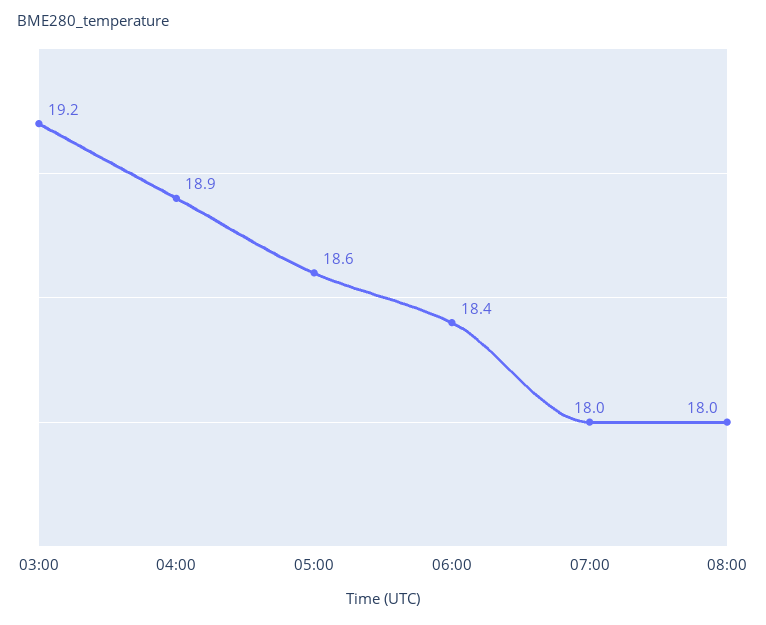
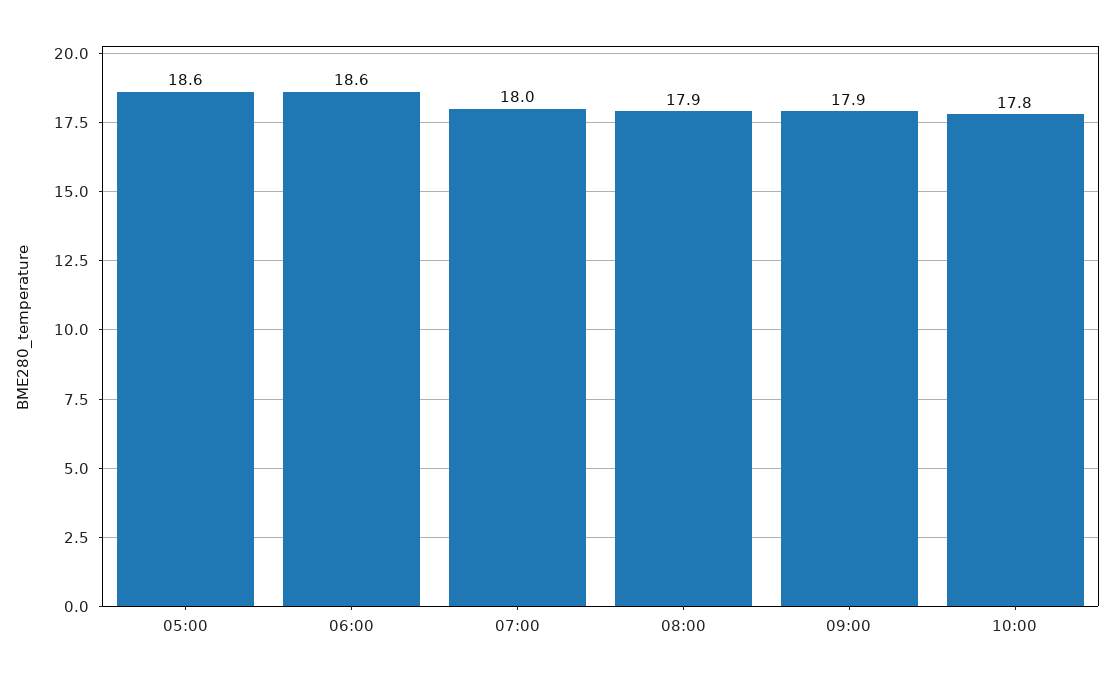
03:00: 19.2 -> none
04:00: 18.9 -> none
06:00: 18.4 -> 18.6
08:00: 18 -> 17.9
09:00: none -> 17.9
10:00: none -> 17.8

